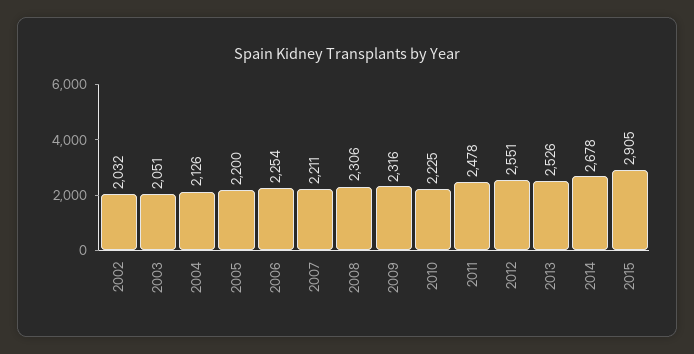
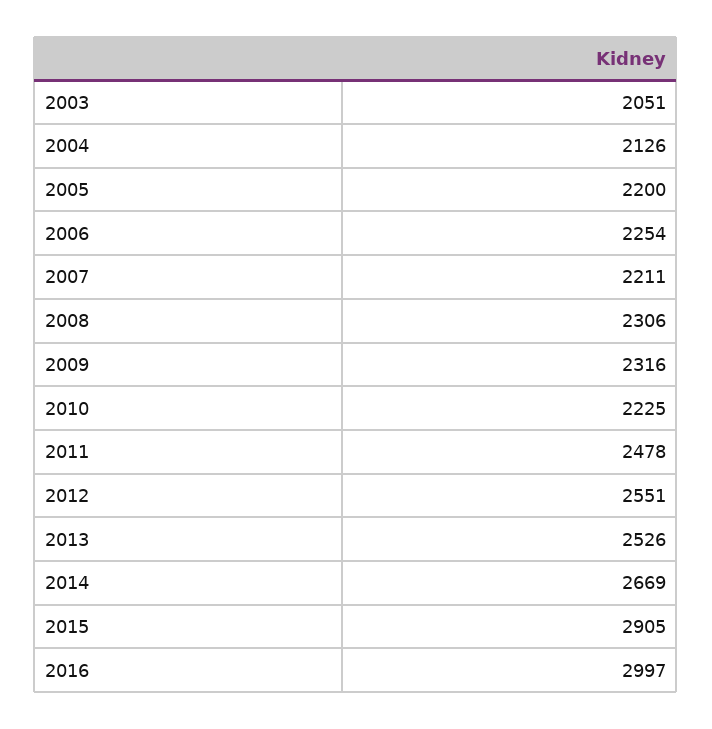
2002: 2032 -> none
2014: 2678 -> 2669
2016: none -> 2997

